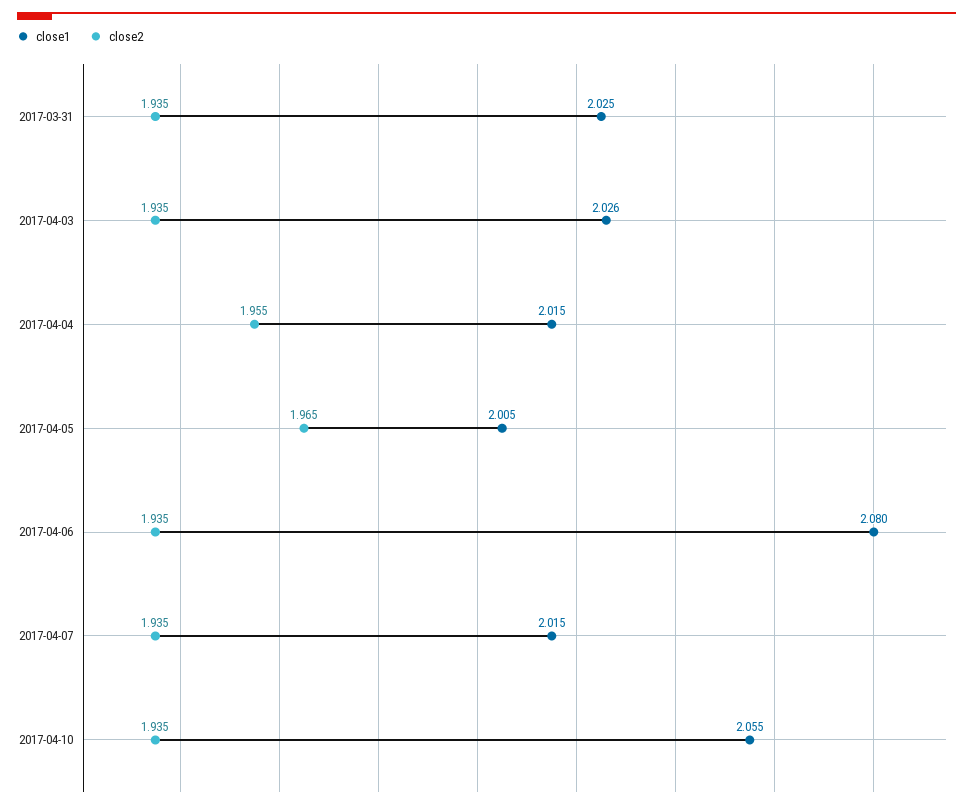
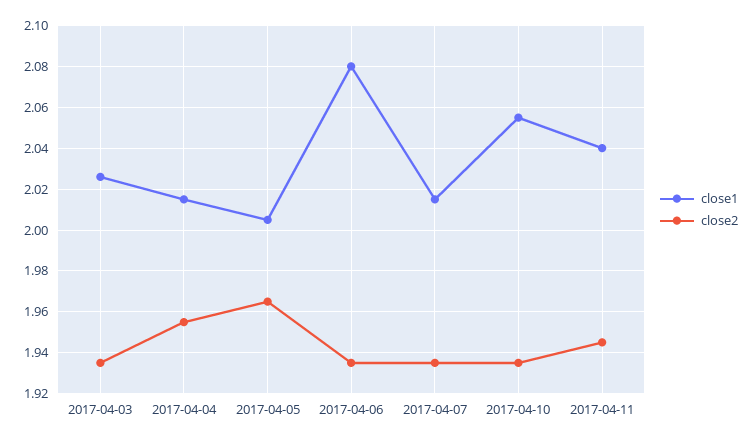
close1, 2017-03-31: 2.025 -> none
close2, 2017-03-31: 1.935 -> none
close1, 2017-04-11: none -> 2.04
close2, 2017-04-11: none -> 1.945

